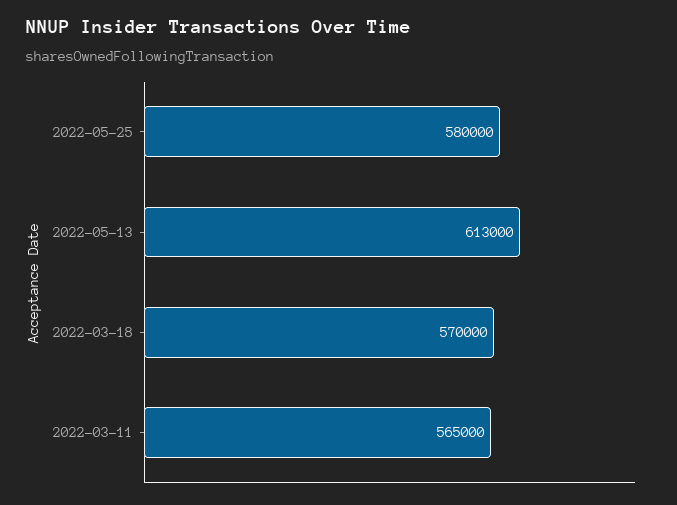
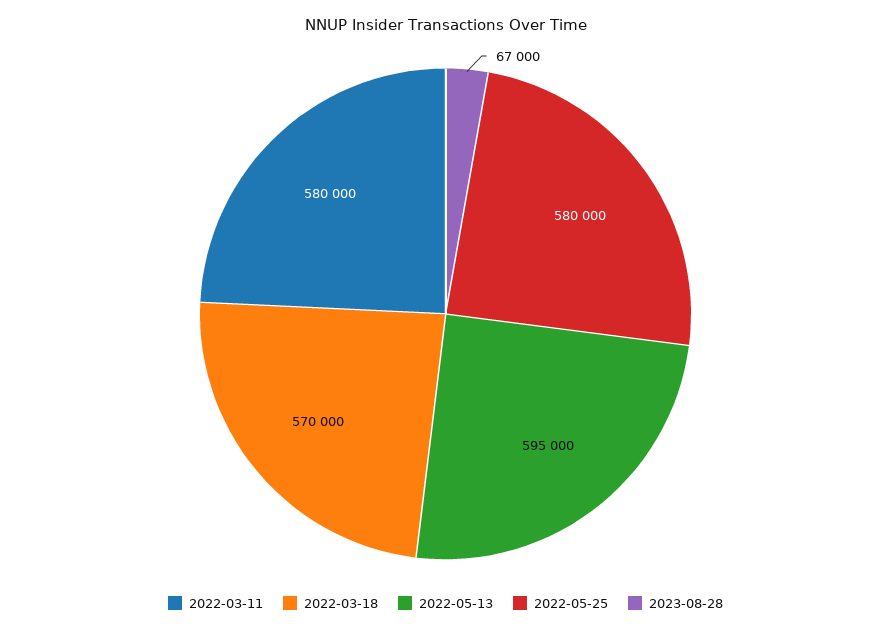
2022-05-13: 613000 -> 595000
2022-03-11: 565000 -> 580000
2023-08-28: none -> 67000

